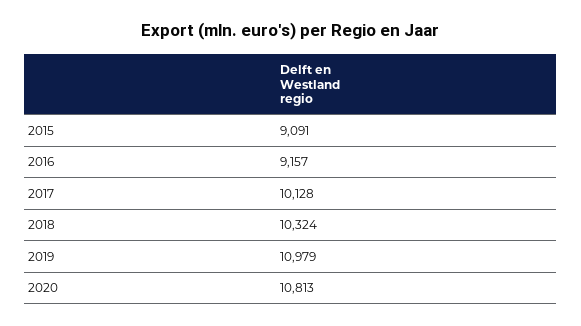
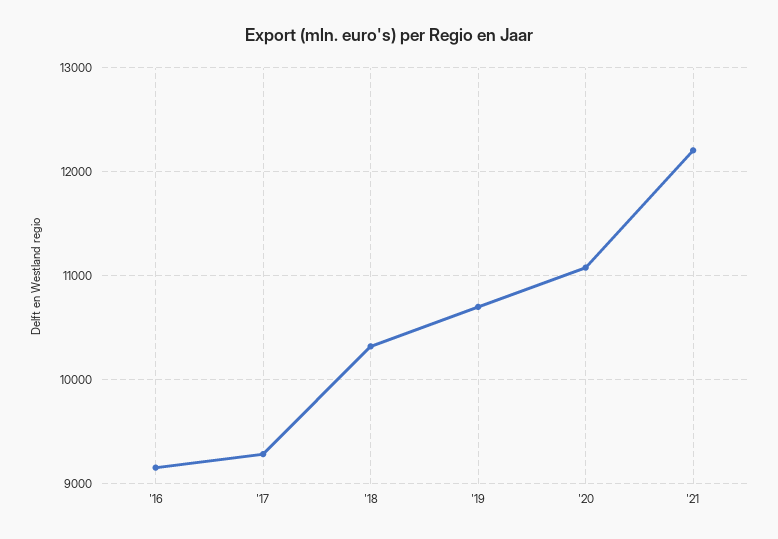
2015: 9091 -> none
2017: 10128 -> 9300
2019: 10979 -> 10700
2020: 10813 -> 11100
'21: none -> 12200

